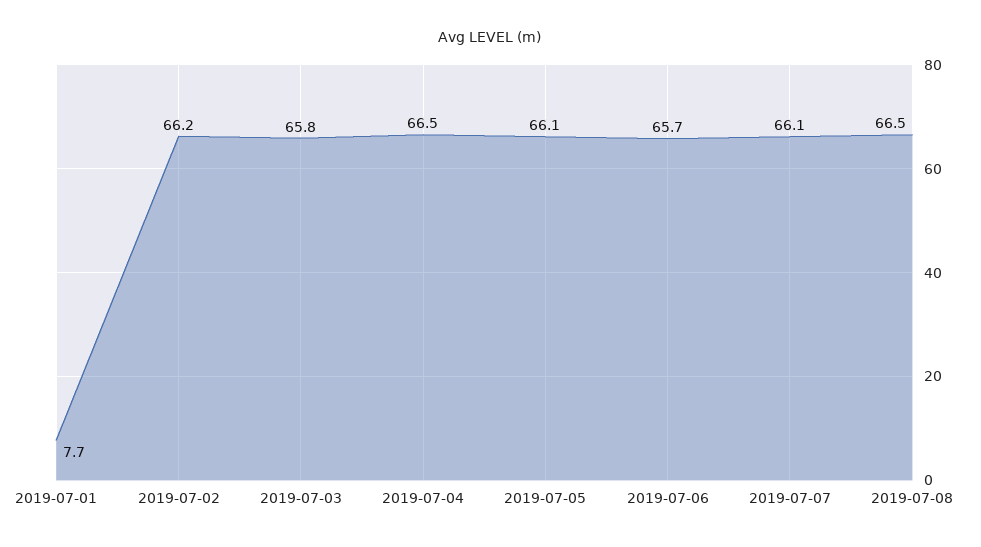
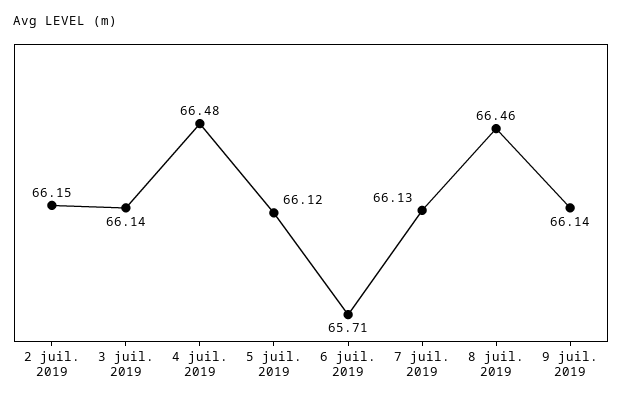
2019-07-01: 7.7 -> none
2019-07-03: 65.8 -> 66.14
9 juil. 2019: none -> 66.14

